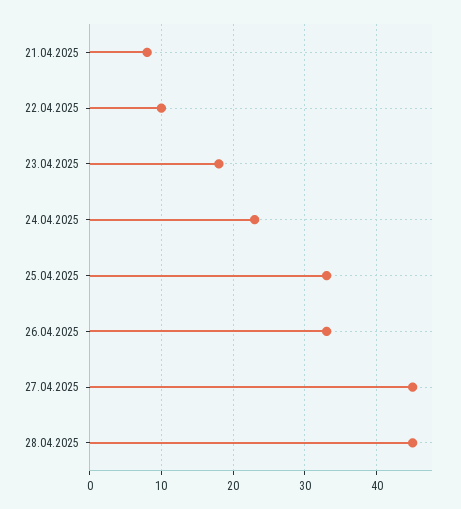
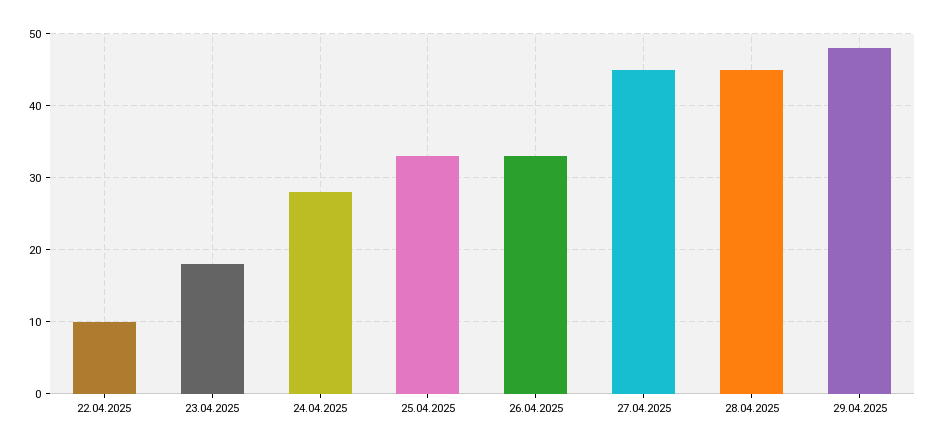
21.04.2025: 8 -> none
24.04.2025: 23 -> 28
29.04.2025: none -> 48

